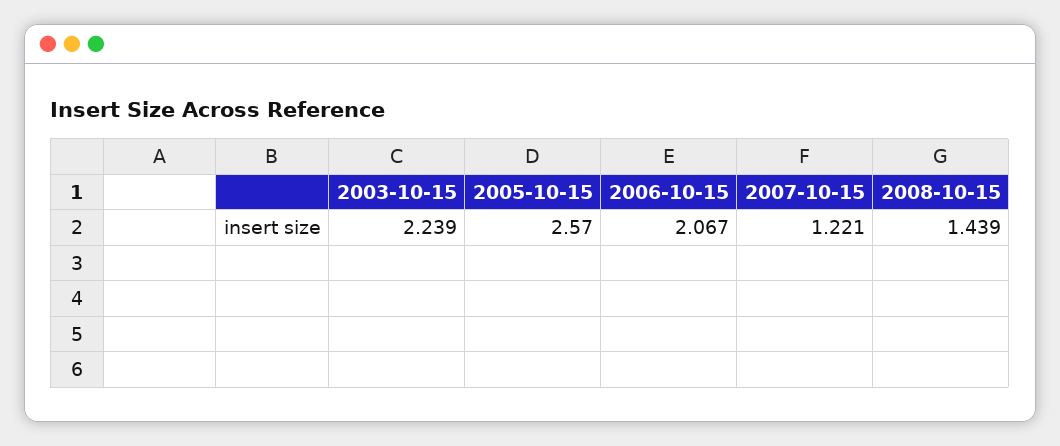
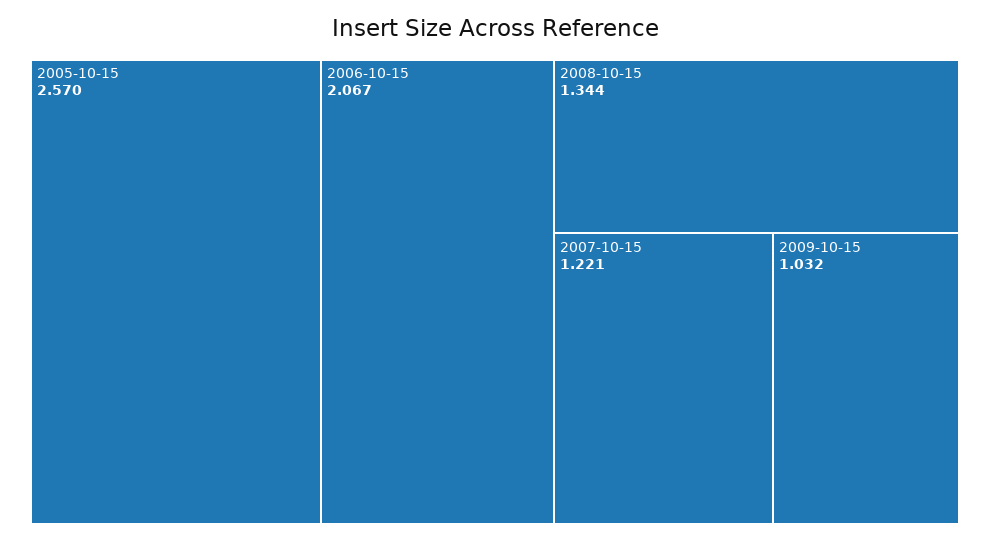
2003-10-15: 2.239 -> none
2008-10-15: 1.439 -> 1.344
2009-10-15: none -> 1.032

